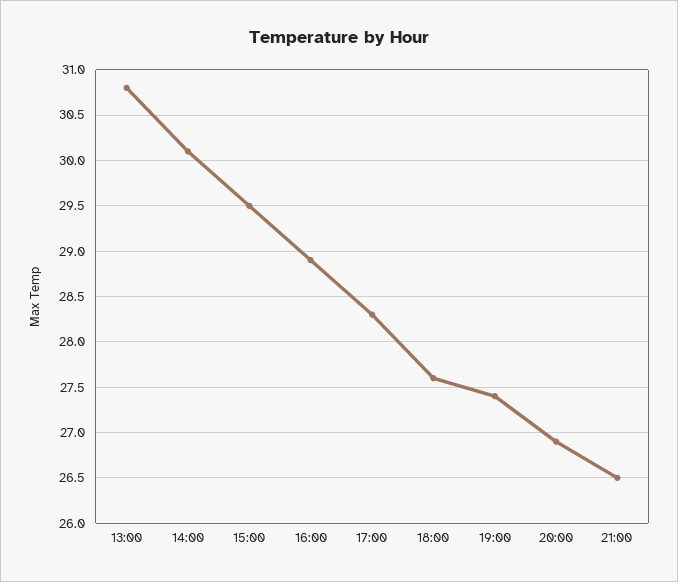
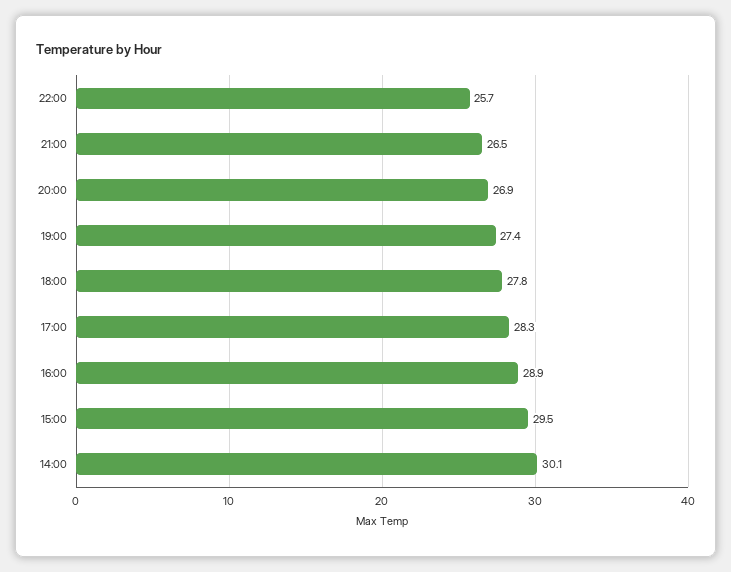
13:00: 30.8 -> none
18:00: 27.6 -> 27.8
22:00: none -> 25.7

